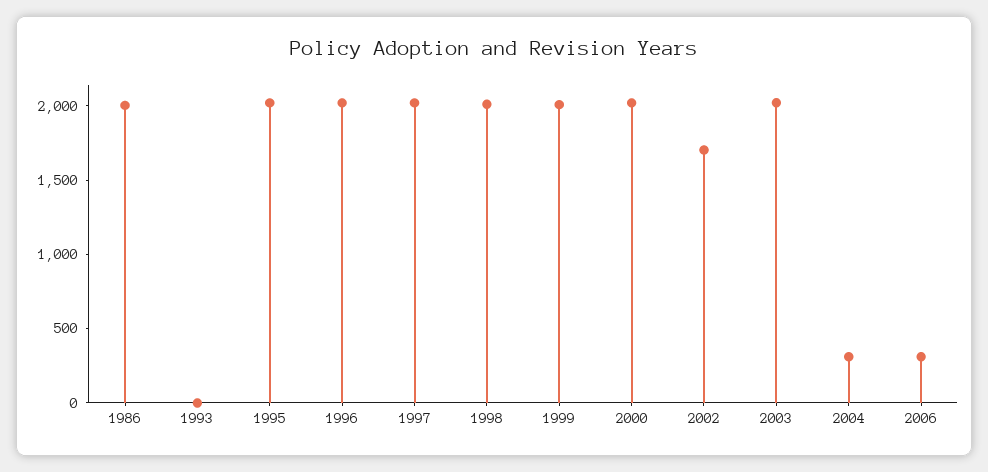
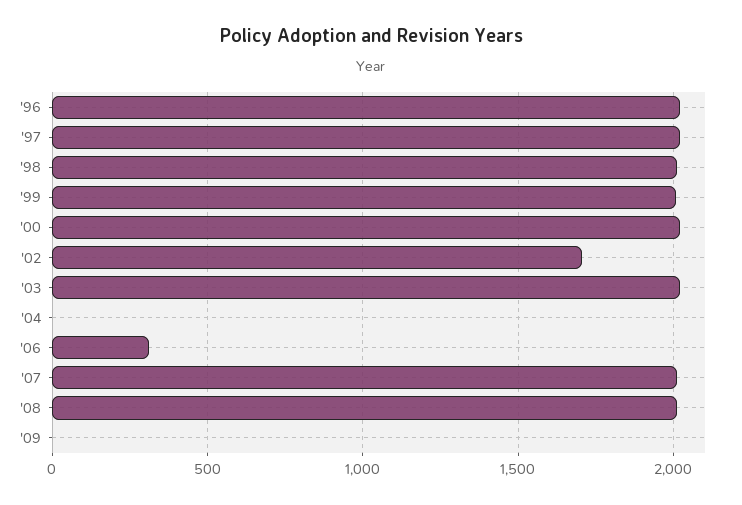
1986: 2000 -> none
1993: 0 -> none
1995: 2000 -> none
2004: 300 -> 0
'07: none -> 2000
'08: none -> 2000
'09: none -> 0

